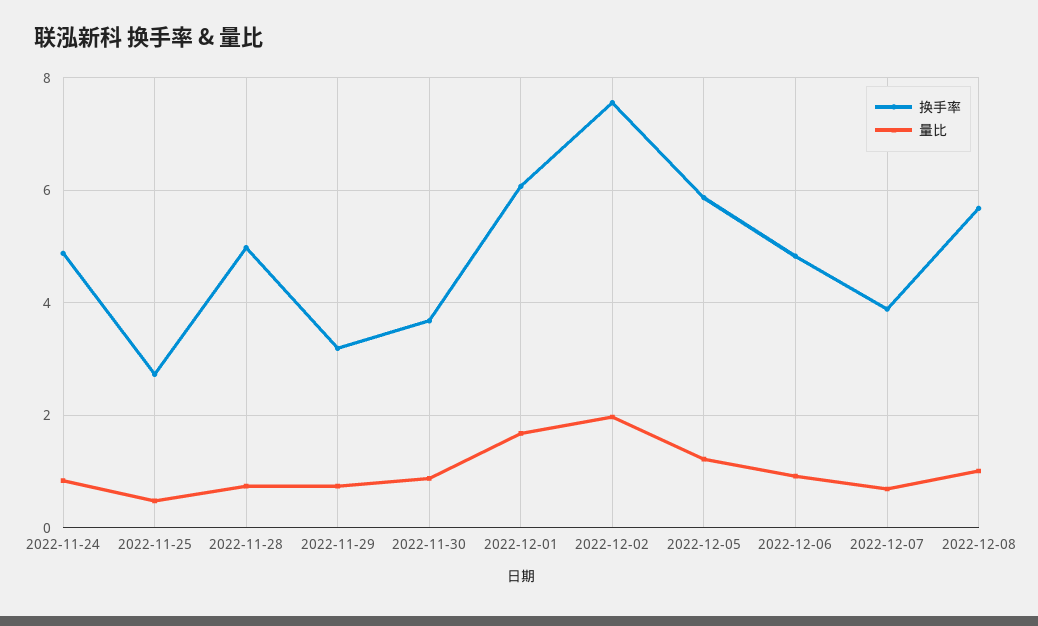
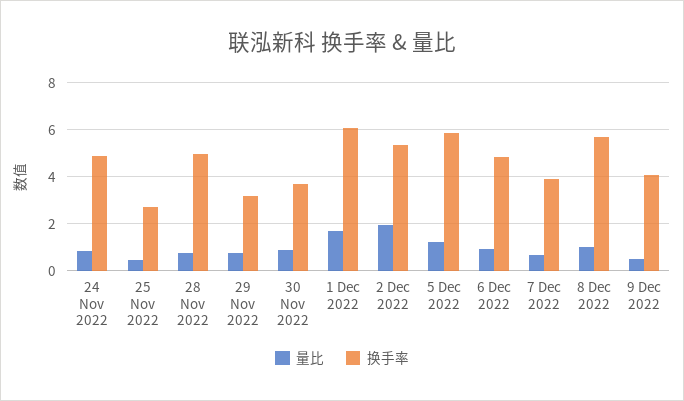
换手率, 2022-12-02: 7.6 -> 5.5
量比, 9 Dec 2022: none -> 0.5
换手率, 9 Dec 2022: none -> 4

